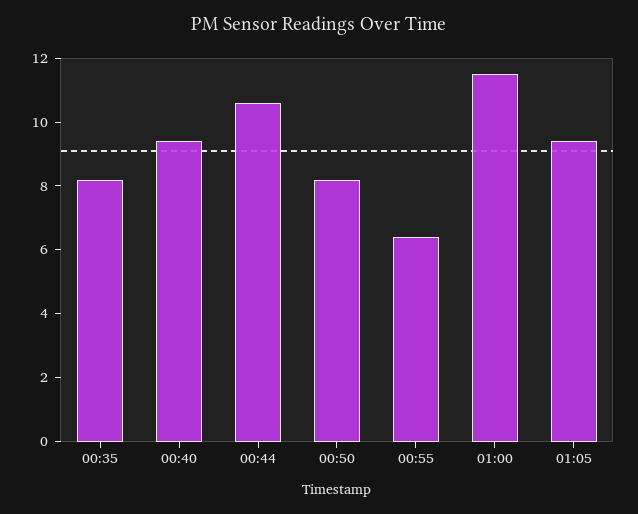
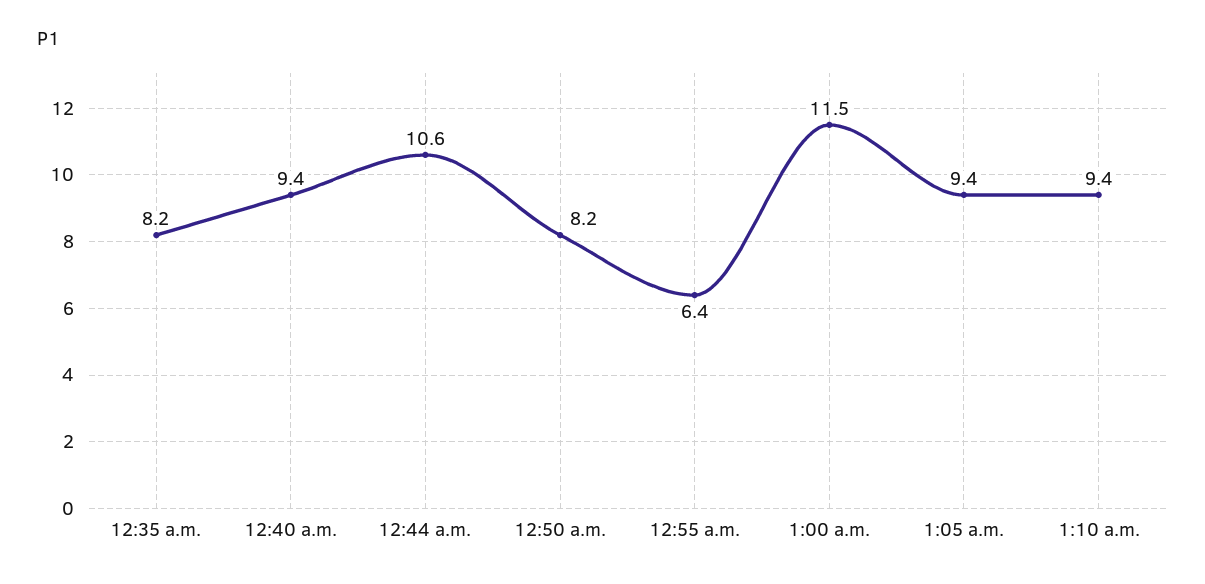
1:10 a.m.: none -> 9.4

